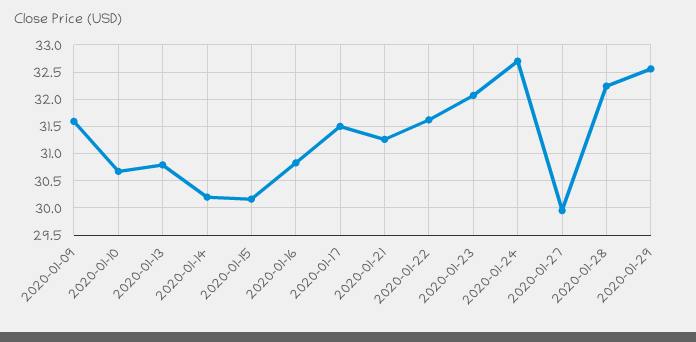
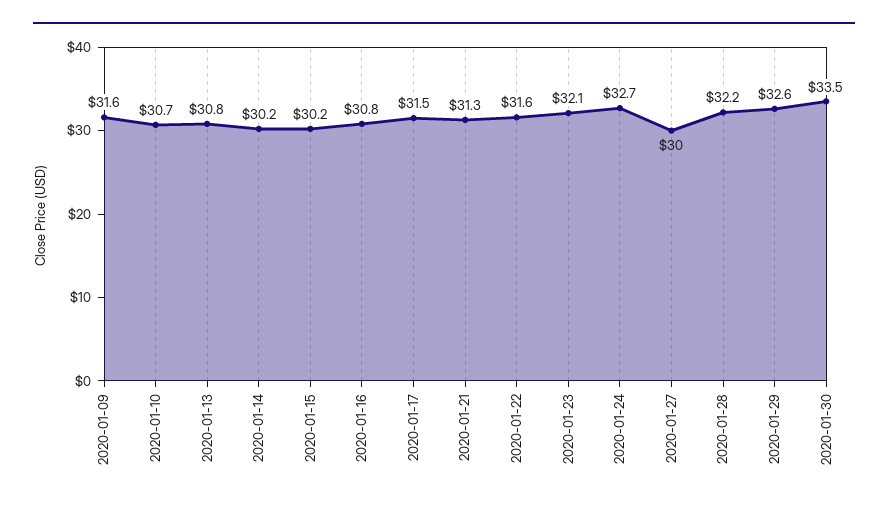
2020-01-30: none -> 33.5

